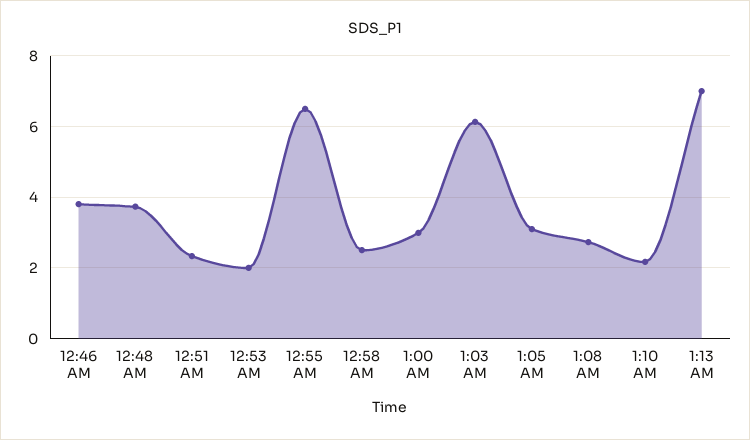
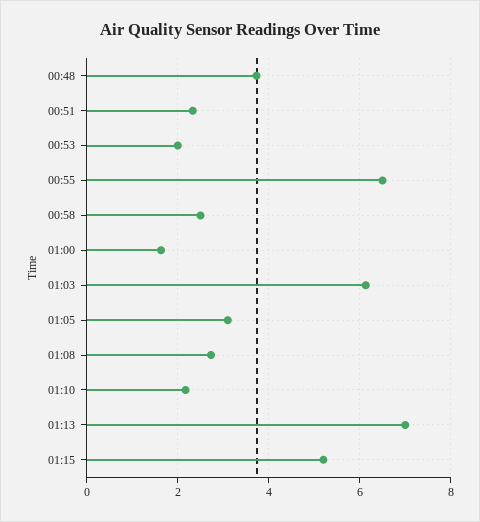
12:46 AM: 3.8 -> none
1:00 AM: 3 -> 1.6
01:15: none -> 5.2

